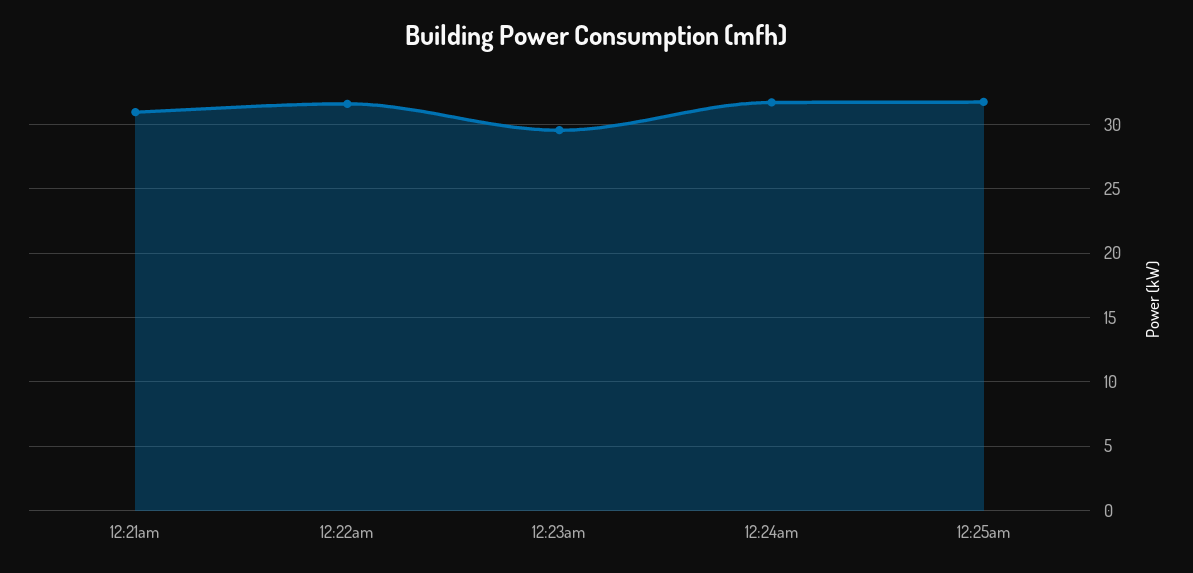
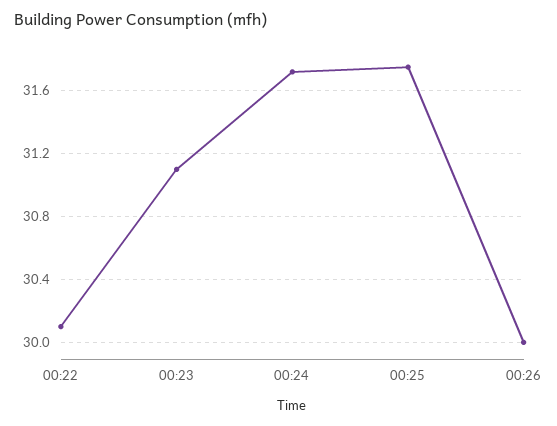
12:21am: 31 -> none
12:22am: 31.5 -> 30.1
12:23am: 29.5 -> 31.1
00:26: none -> 30

